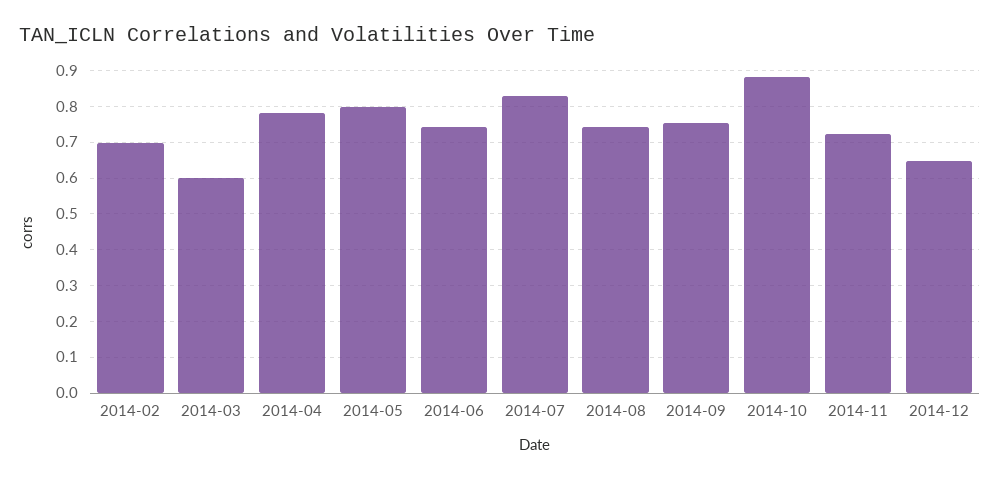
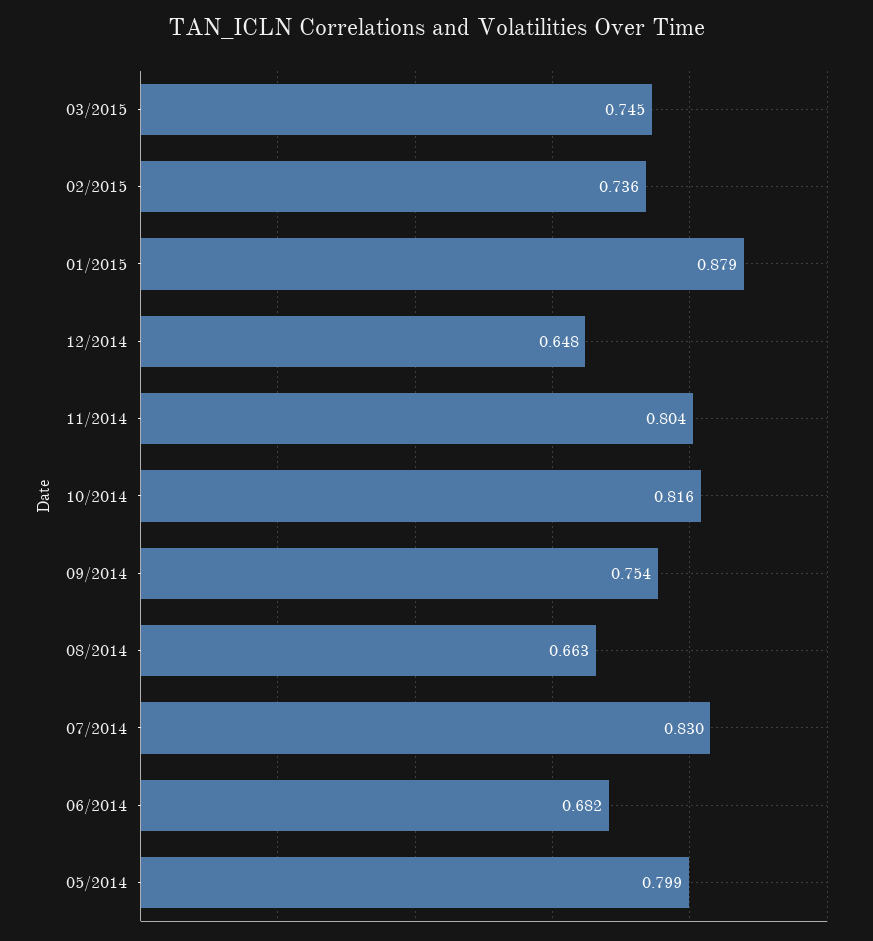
2014-02: 0.7 -> none
2014-03: 0.6 -> none
2014-04: 0.78 -> none
2014-06: 0.74 -> 0.682
2014-08: 0.74 -> 0.663
2014-10: 0.88 -> 0.816
2014-11: 0.72 -> 0.804
03/2015: none -> 0.745
02/2015: none -> 0.736
01/2015: none -> 0.879

